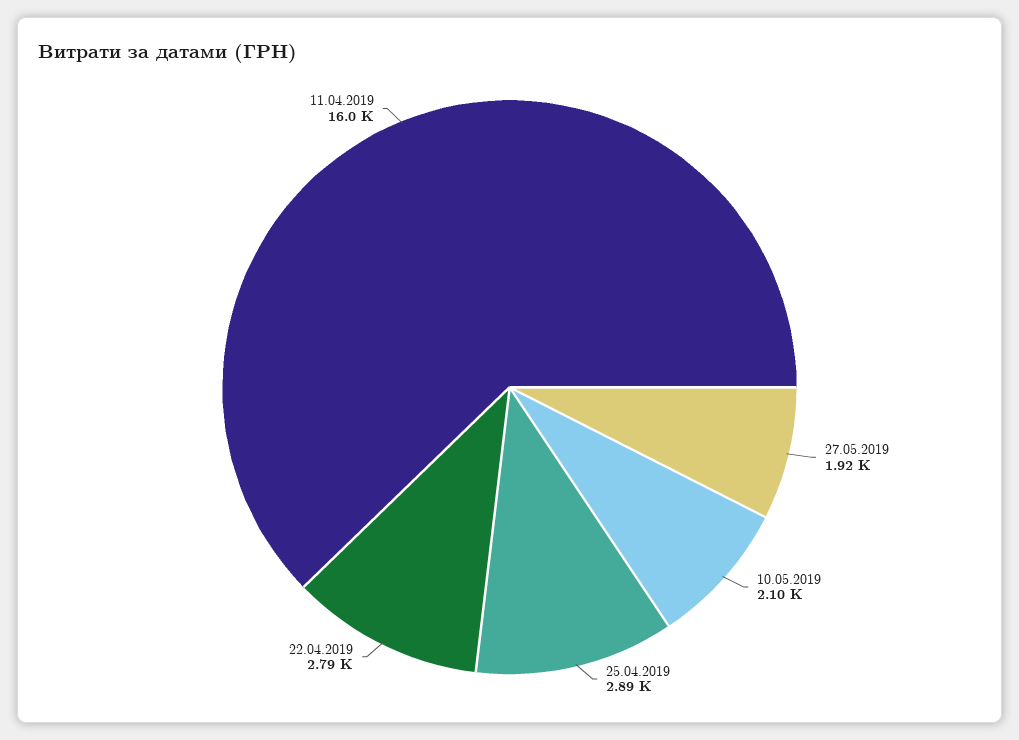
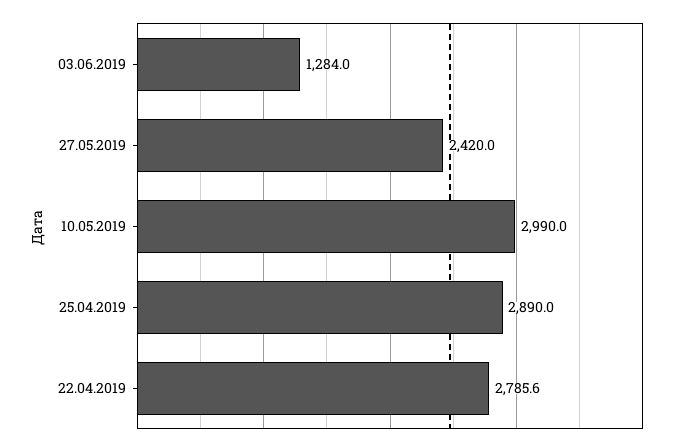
27.05.2019: 1920 -> 2420
10.05.2019: 2100 -> 2990
11.04.2019: 16000 -> none
03.06.2019: none -> 1284

